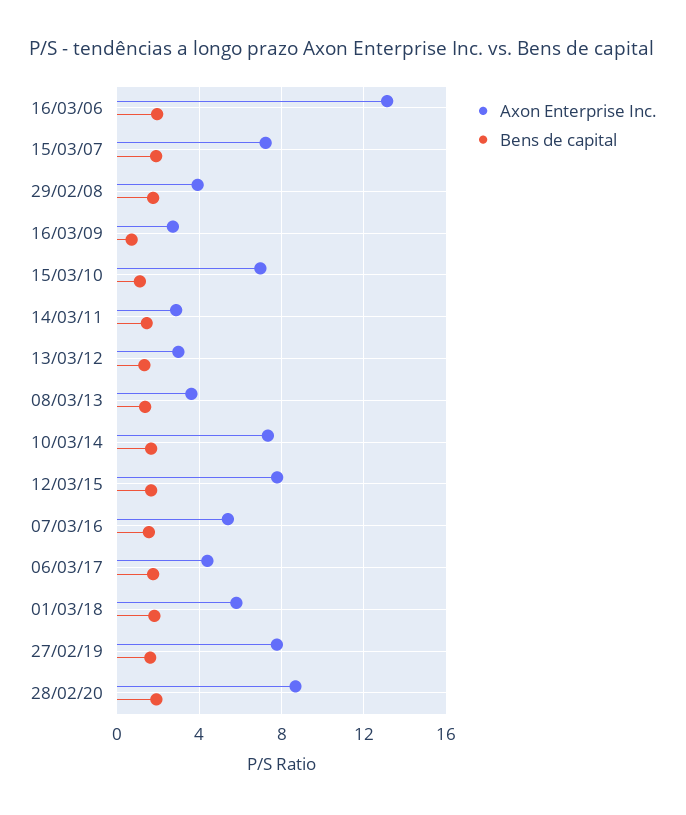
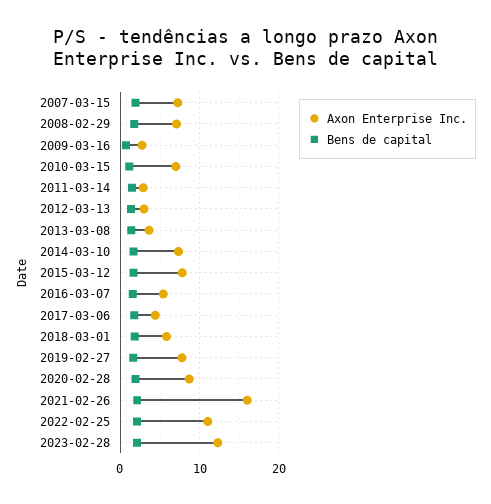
Axon Enterprise Inc., 16/03/06: 13 -> none
Bens de capital, 16/03/06: 2 -> none
Axon Enterprise Inc., 29/02/08: 4 -> 7
Axon Enterprise Inc., 2021-02-26: none -> 16
Bens de capital, 2021-02-26: none -> 2
Axon Enterprise Inc., 2022-02-25: none -> 11
Bens de capital, 2022-02-25: none -> 2
Axon Enterprise Inc., 2023-02-28: none -> 12
Bens de capital, 2023-02-28: none -> 2

